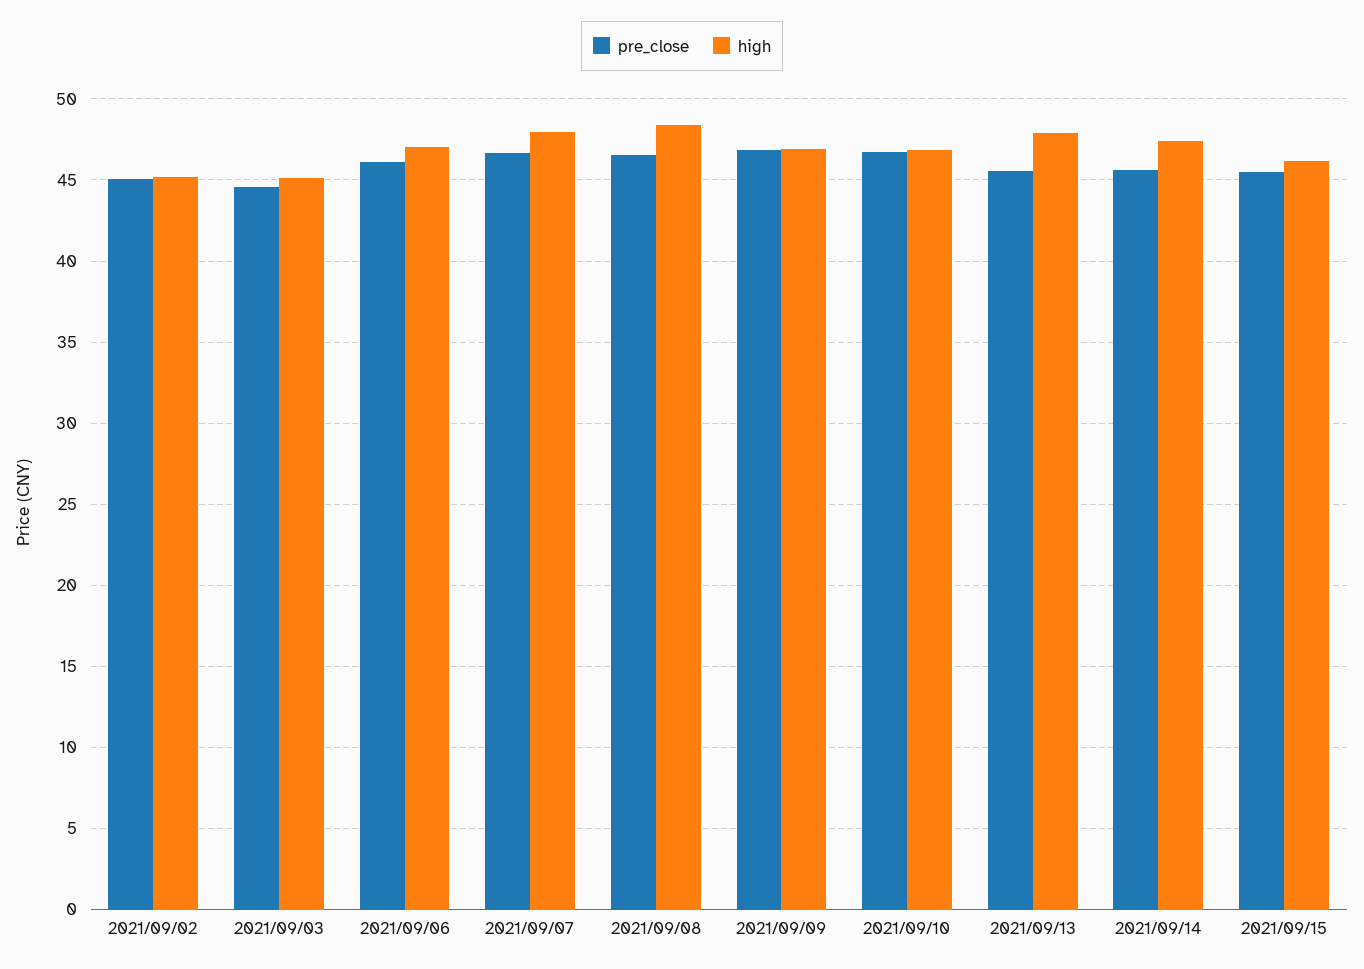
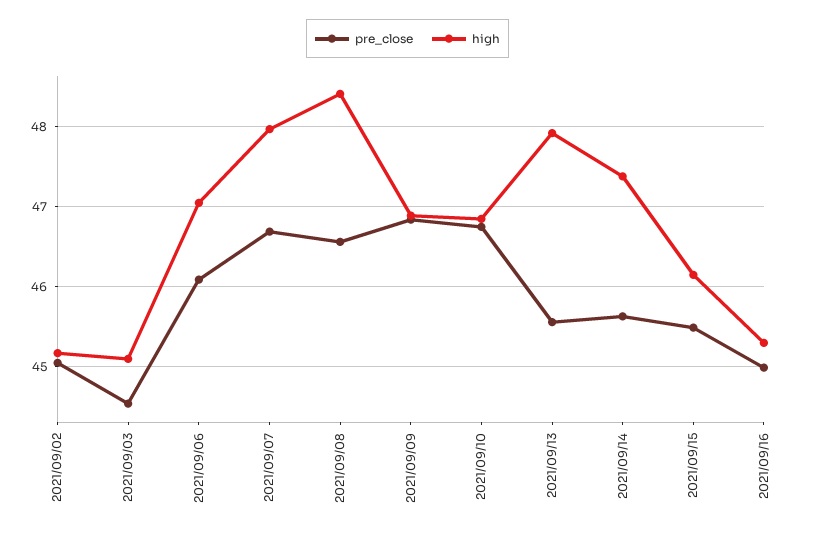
pre_close, 2021/09/16: none -> 45
high, 2021/09/16: none -> 45.3

